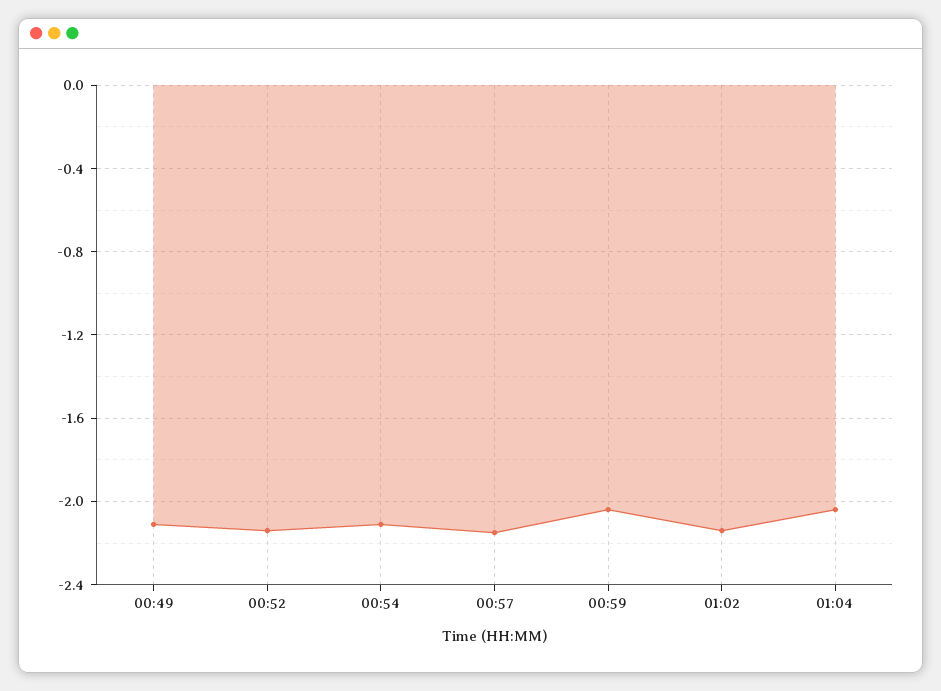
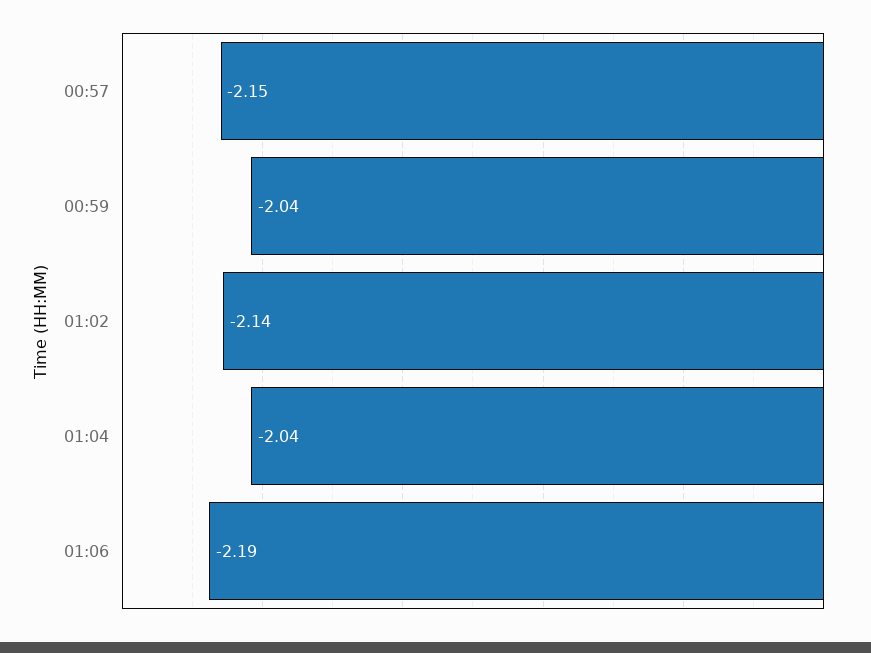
00:49: -2.1 -> none
00:52: -2.15 -> none
00:54: -2.1 -> none
01:06: none -> -2.19

